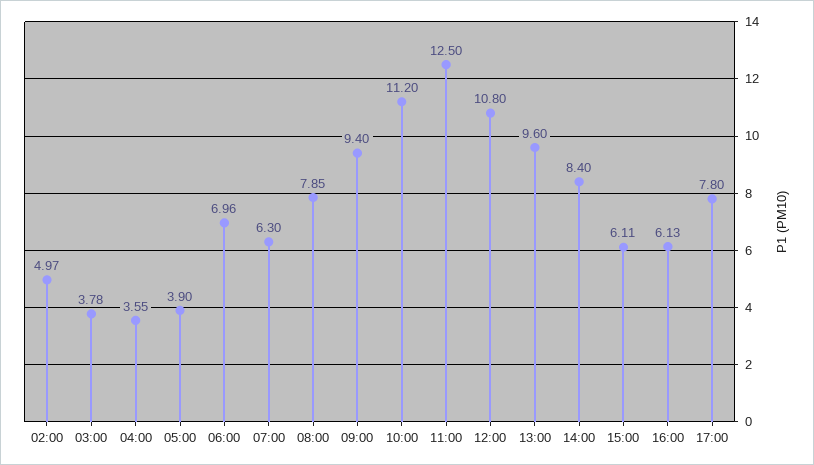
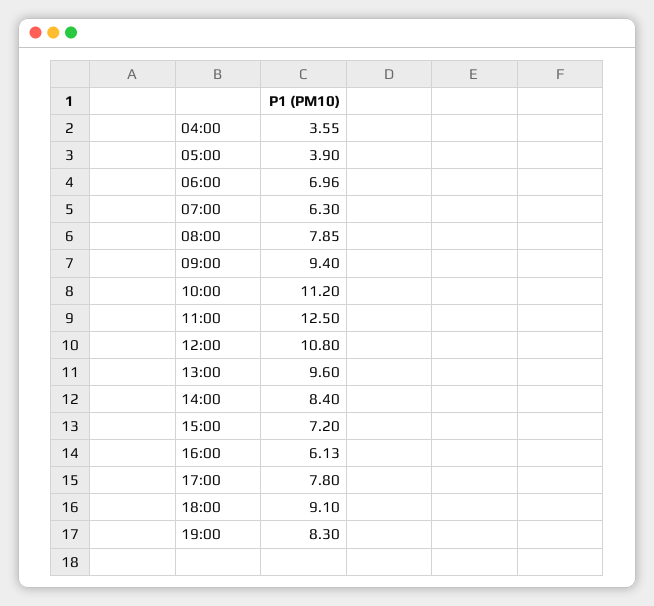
02:00: 4.97 -> none
03:00: 3.78 -> none
15:00: 6.11 -> 7.2
18:00: none -> 9.1
19:00: none -> 8.3

